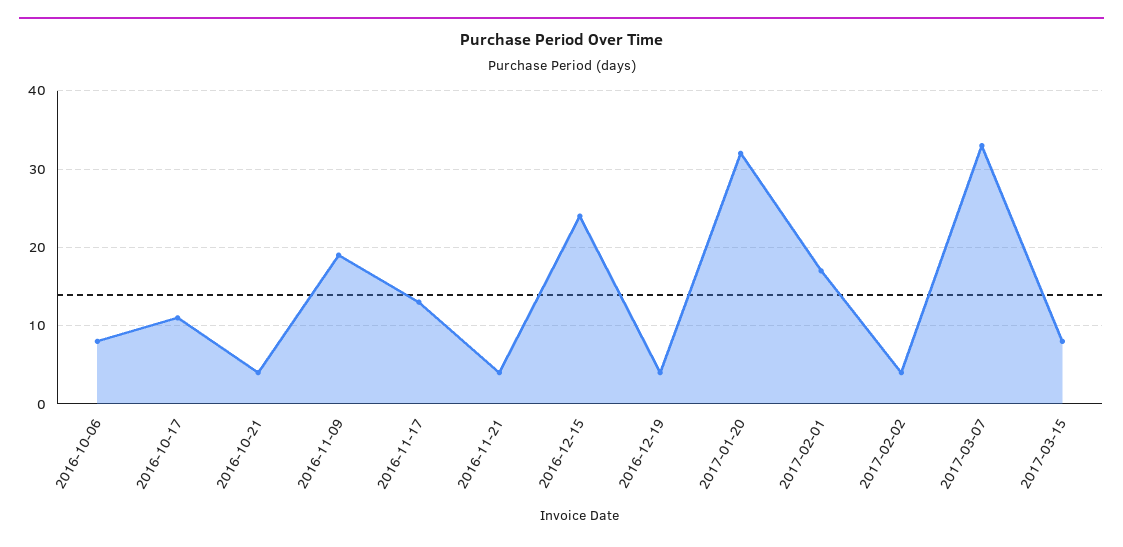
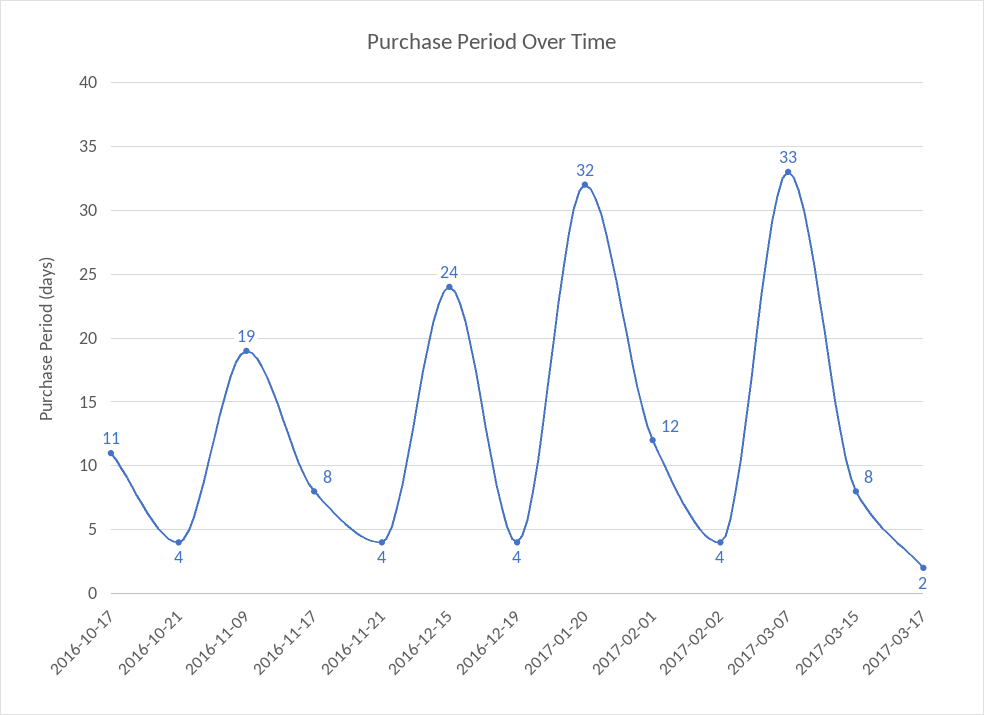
2016-10-06: 8 -> none
2016-11-17: 13 -> 8
2017-02-01: 17 -> 12
2017-03-17: none -> 2

